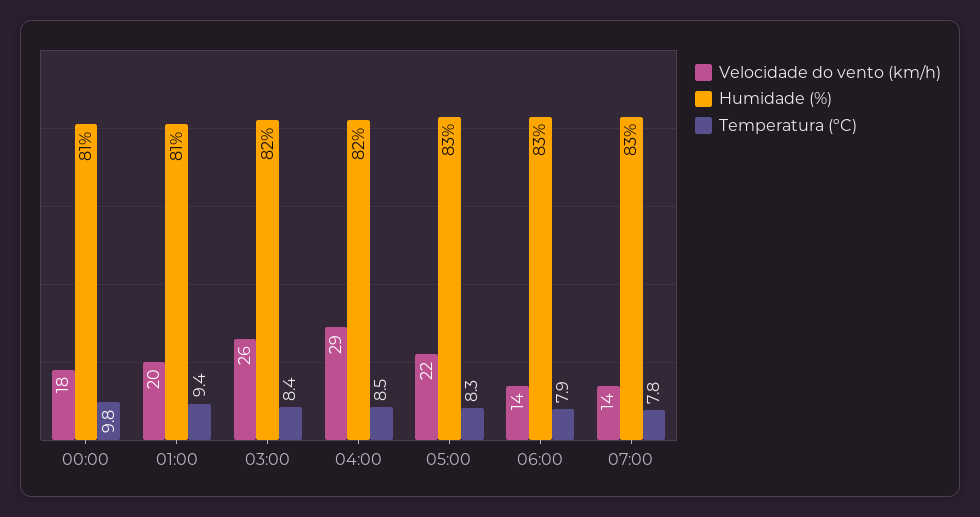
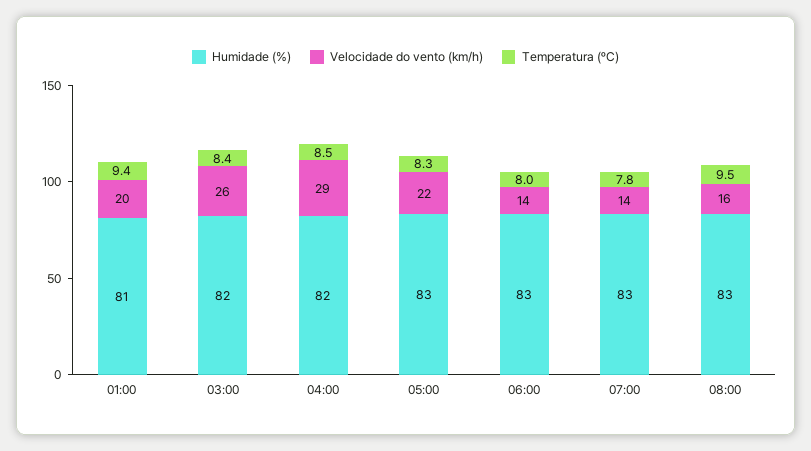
Velocidade do vento (km/h), 00:00: 18 -> none
Humidade (%), 00:00: 81 -> none
Temperatura (ºC), 00:00: 9.8 -> none
Temperatura (ºC), 06:00: 7.9 -> 8
Humidade (%), 08:00: none -> 83
Velocidade do vento (km/h), 08:00: none -> 16
Temperatura (ºC), 08:00: none -> 9.5

